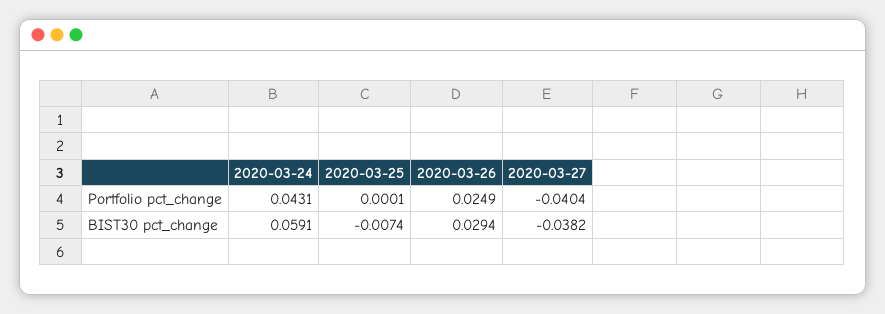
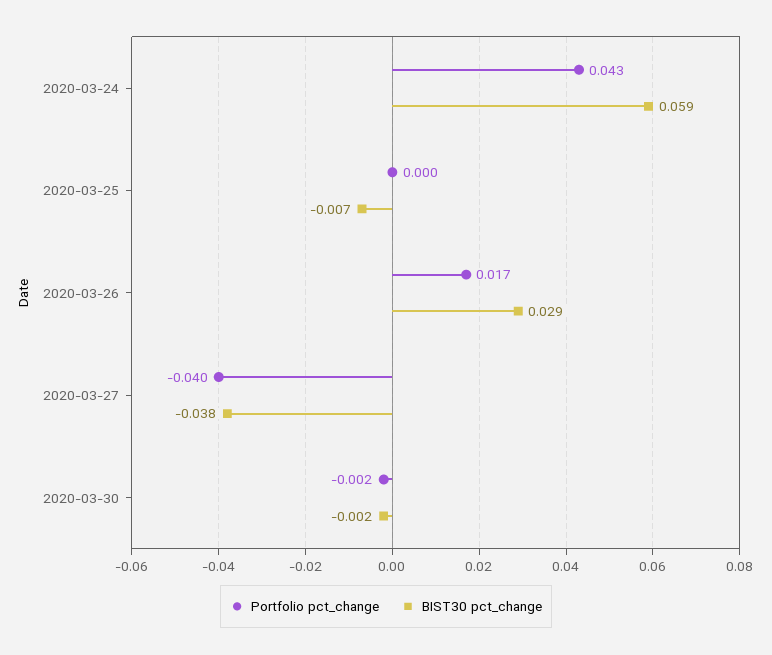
Portfolio pct_change, 2020-03-26: 0.0249 -> 0.017
Portfolio pct_change, 2020-03-30: none -> -0.002
BIST30 pct_change, 2020-03-30: none -> -0.002

